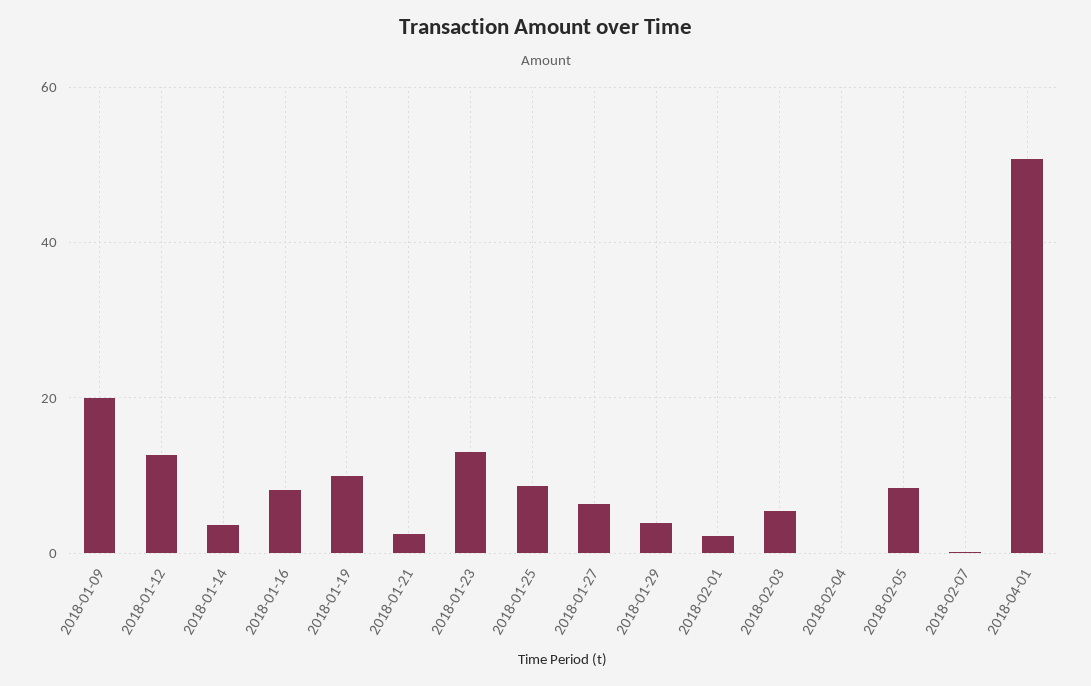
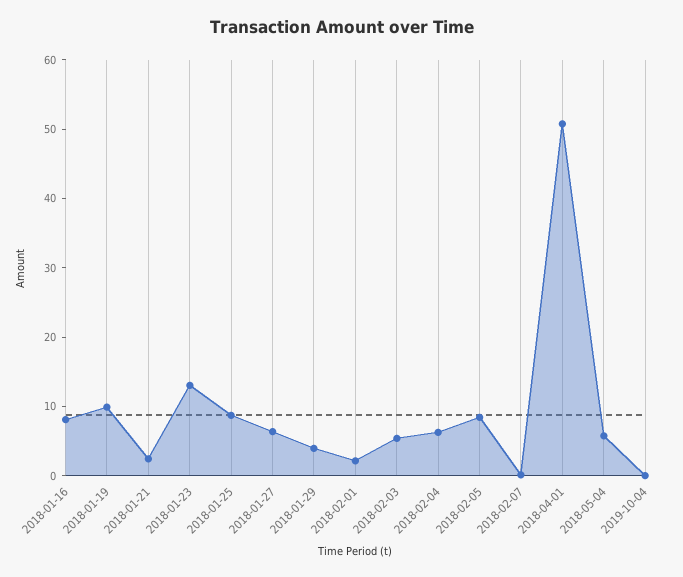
2018-01-09: 20 -> none
2018-01-12: 12 -> none
2018-01-14: 4 -> none
2018-02-04: 0 -> 6
2018-05-04: none -> 6
2019-10-04: none -> 0

